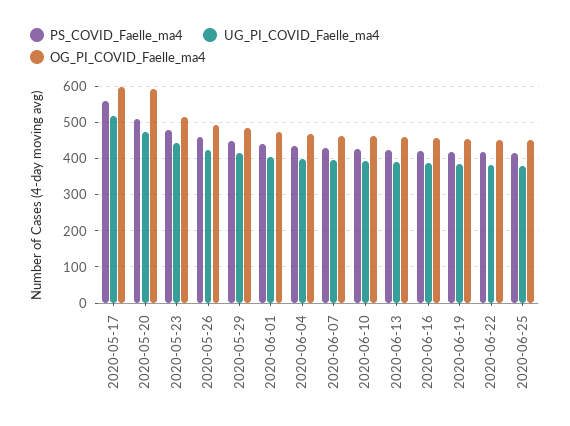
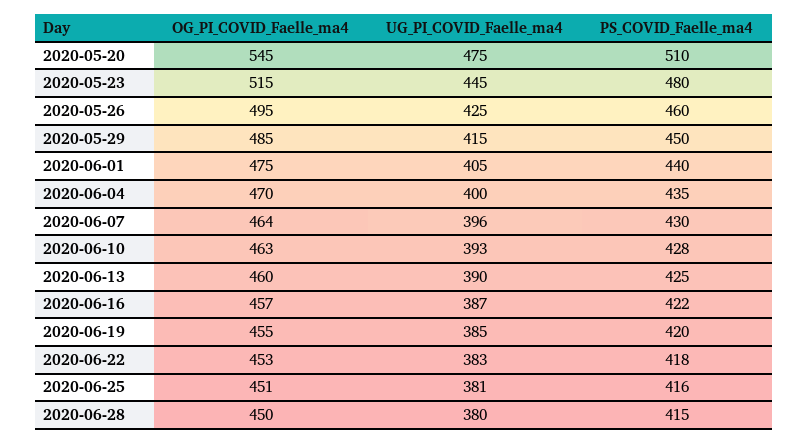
PS_COVID_Faelle_ma4, 2020-05-17: 560 -> none
UG_PI_COVID_Faelle_ma4, 2020-05-17: 520 -> none
OG_PI_COVID_Faelle_ma4, 2020-05-17: 600 -> none
OG_PI_COVID_Faelle_ma4, 2020-05-20: 600 -> 545
OG_PI_COVID_Faelle_ma4, 2020-06-28: none -> 450
UG_PI_COVID_Faelle_ma4, 2020-06-28: none -> 380
PS_COVID_Faelle_ma4, 2020-06-28: none -> 415

